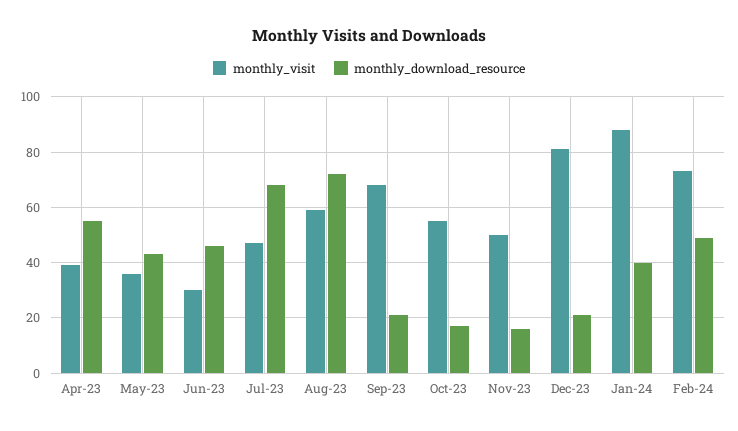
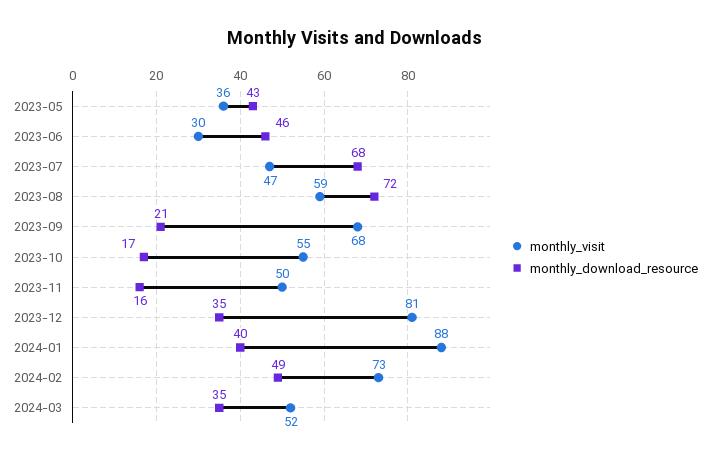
monthly_visit, Apr-23: 40 -> none
monthly_download_resource, Apr-23: 55 -> none
monthly_download_resource, Dec-23: 20 -> 35
monthly_visit, 2024-03: none -> 52
monthly_download_resource, 2024-03: none -> 35

